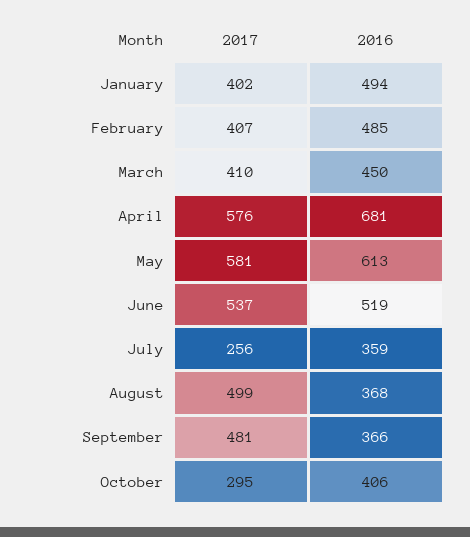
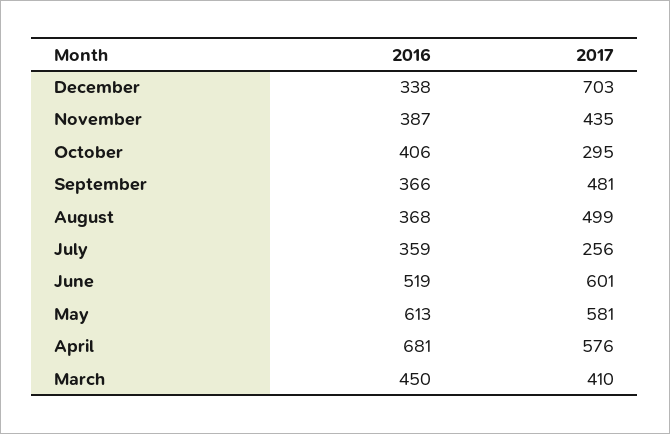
2017, January: 402 -> none
2016, January: 494 -> none
2017, February: 407 -> none
2016, February: 485 -> none
2017, June: 537 -> 601
2016, December: none -> 338
2017, December: none -> 703
2016, November: none -> 387
2017, November: none -> 435

